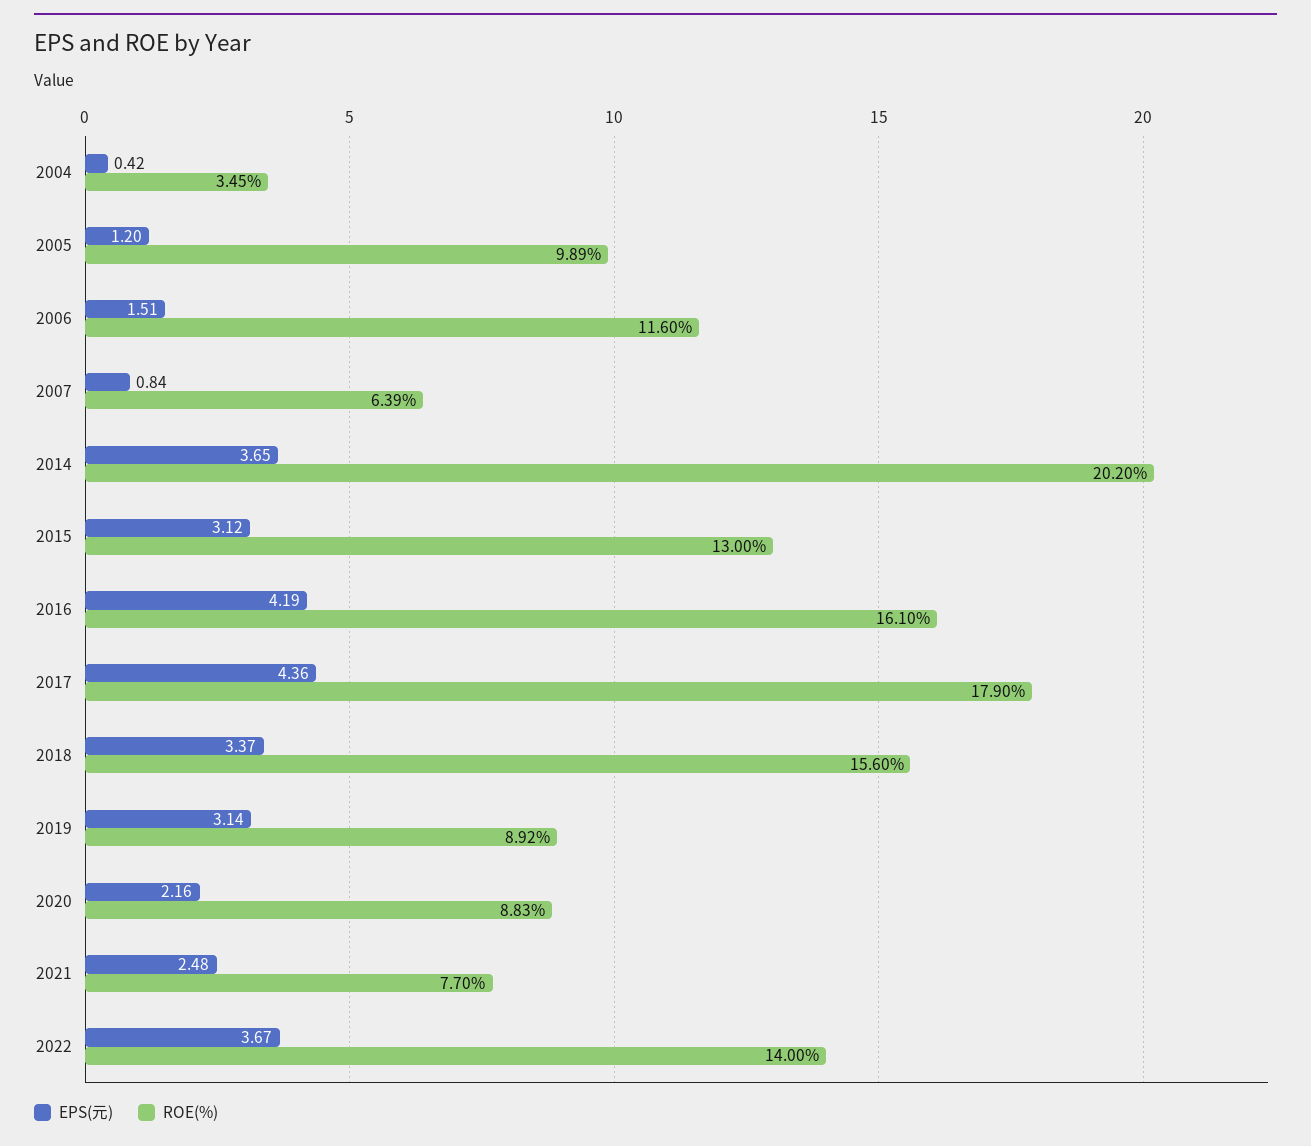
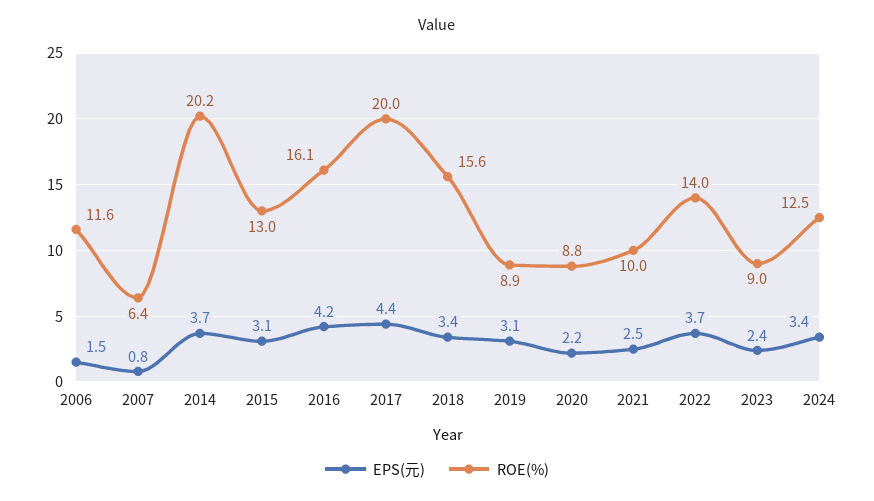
EPS(元), 2004: 0.42 -> none
ROE(%), 2004: 3.45 -> none
EPS(元), 2005: 1.2 -> none
ROE(%), 2005: 9.89 -> none
ROE(%), 2017: 17.9 -> 20
ROE(%), 2021: 7.7 -> 10
EPS(元), 2023: none -> 2.4
ROE(%), 2023: none -> 9
EPS(元), 2024: none -> 3.4
ROE(%), 2024: none -> 12.5

